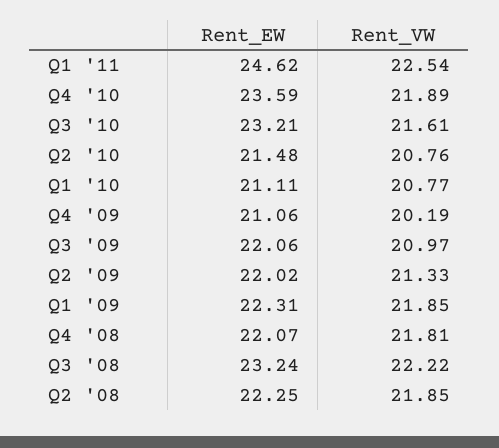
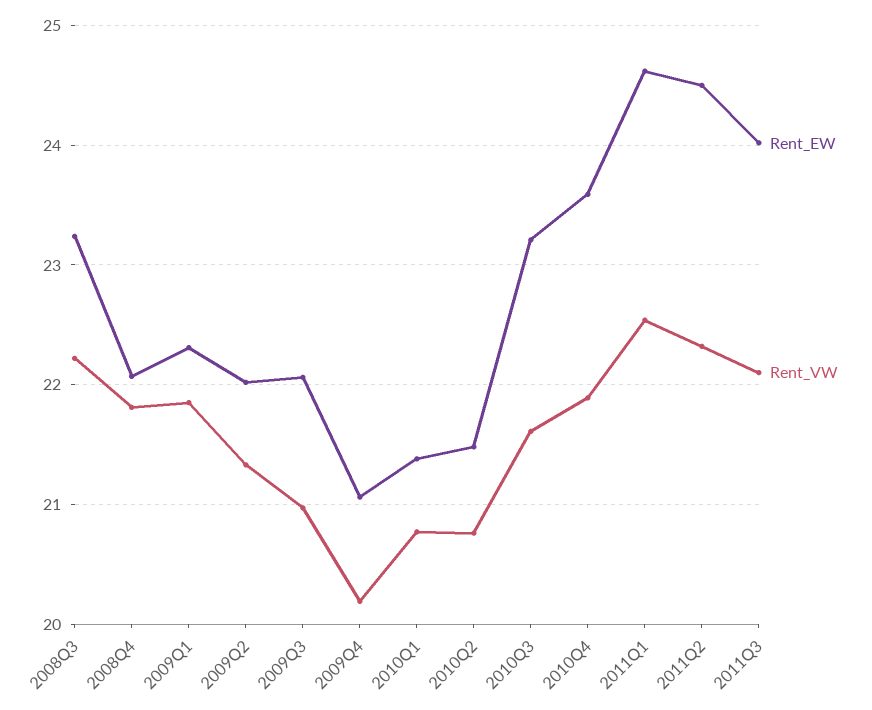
Rent_EW, Q1 '10: 21.11 -> 21.4
Rent_EW, Q2 '08: 22.25 -> none
Rent_VW, Q2 '08: 21.85 -> none
Rent_EW, 2011Q2: none -> 24.5
Rent_VW, 2011Q2: none -> 22.3
Rent_EW, 2011Q3: none -> 24
Rent_VW, 2011Q3: none -> 22.1

